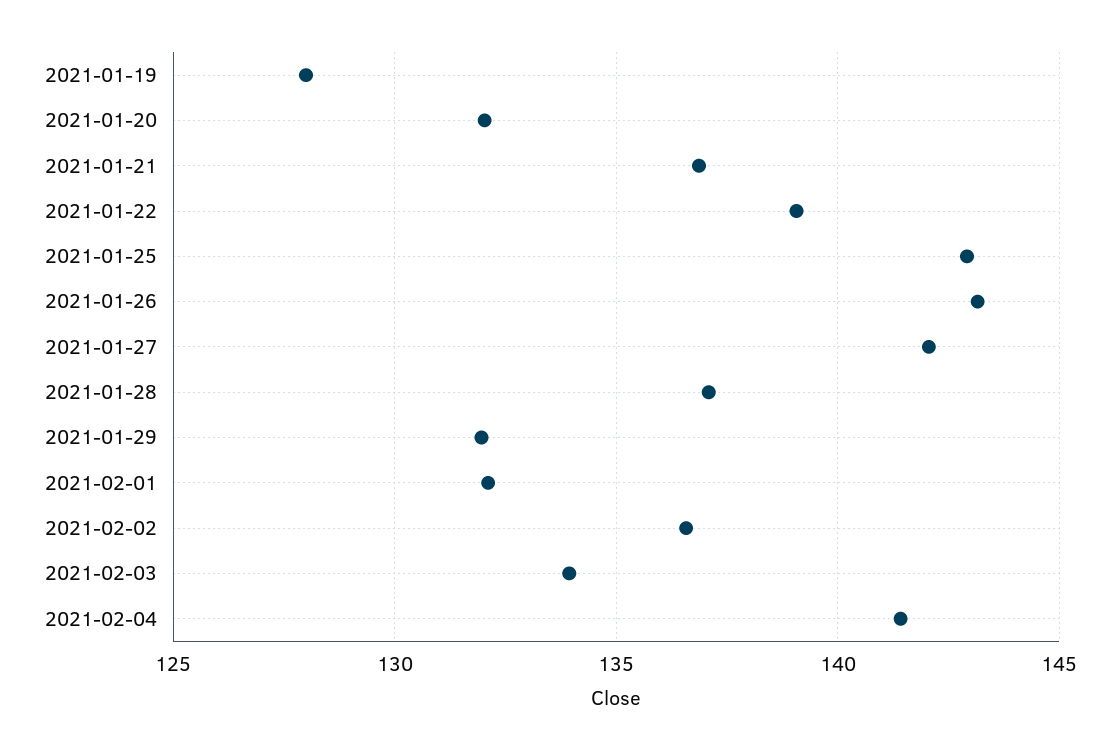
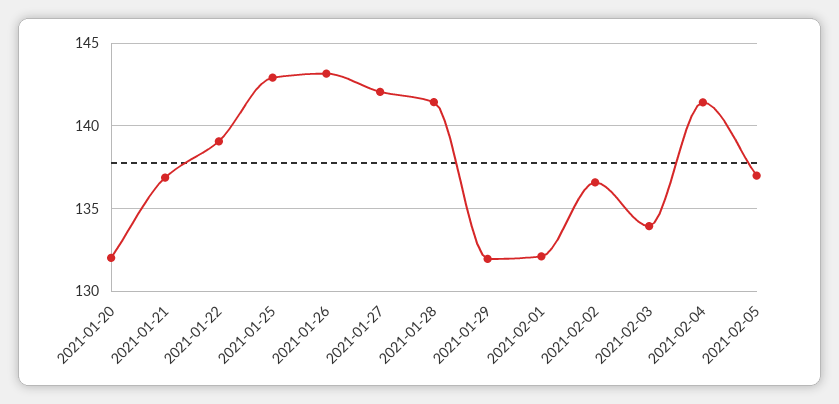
2021-01-19: 128 -> none
2021-01-28: 137 -> 141.5
2021-02-05: none -> 137

